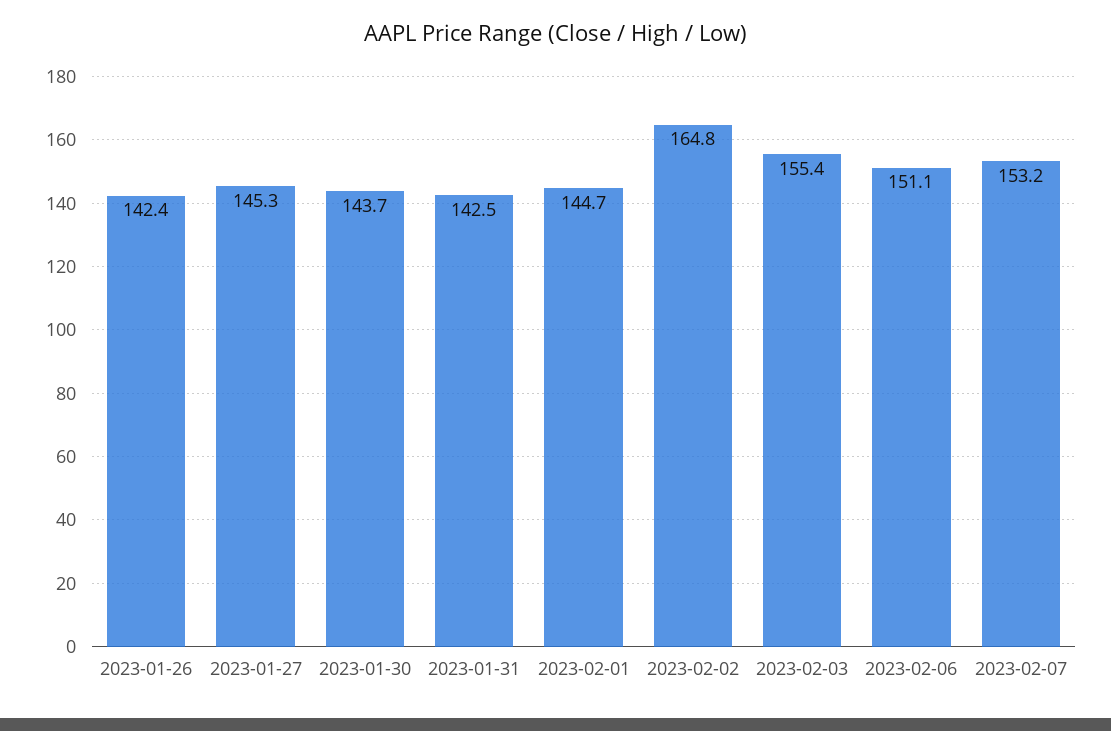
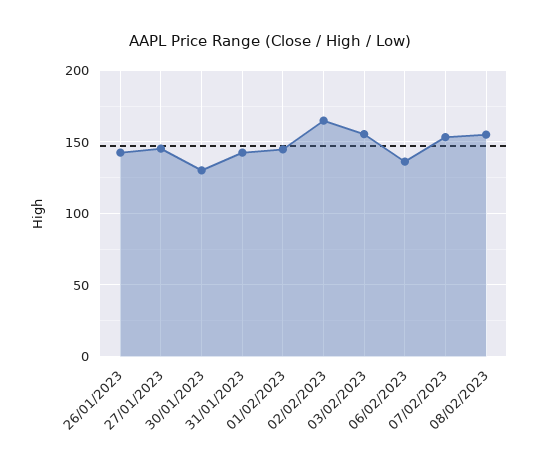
2023-01-30: 143.7 -> 130
2023-02-06: 151.1 -> 135
08/02/2023: none -> 155

